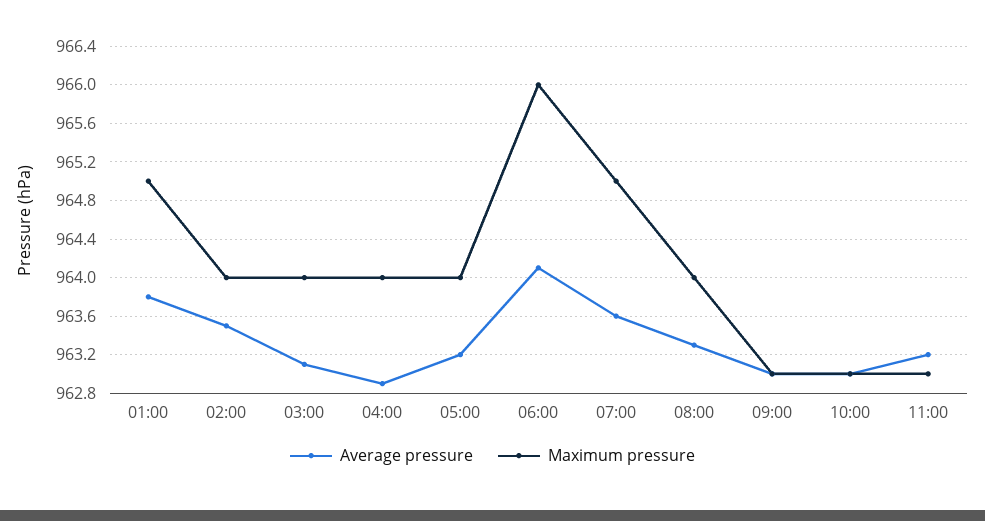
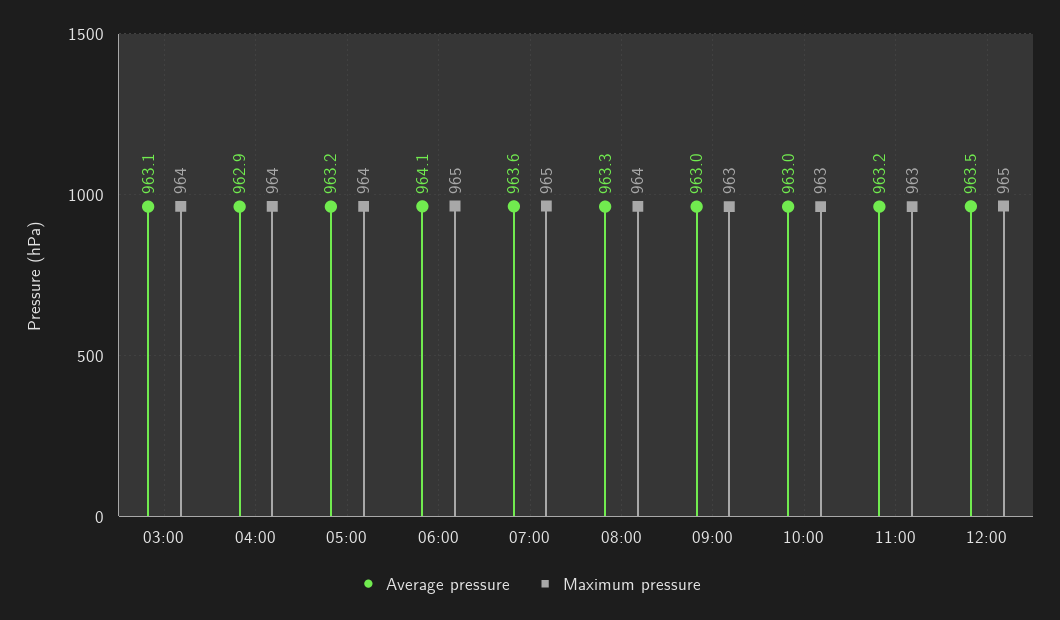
Average pressure, 01:00: 963.8 -> none
Maximum pressure, 01:00: 965 -> none
Average pressure, 02:00: 963.5 -> none
Maximum pressure, 02:00: 964 -> none
Maximum pressure, 06:00: 966 -> 965
Average pressure, 12:00: none -> 963.5
Maximum pressure, 12:00: none -> 965

